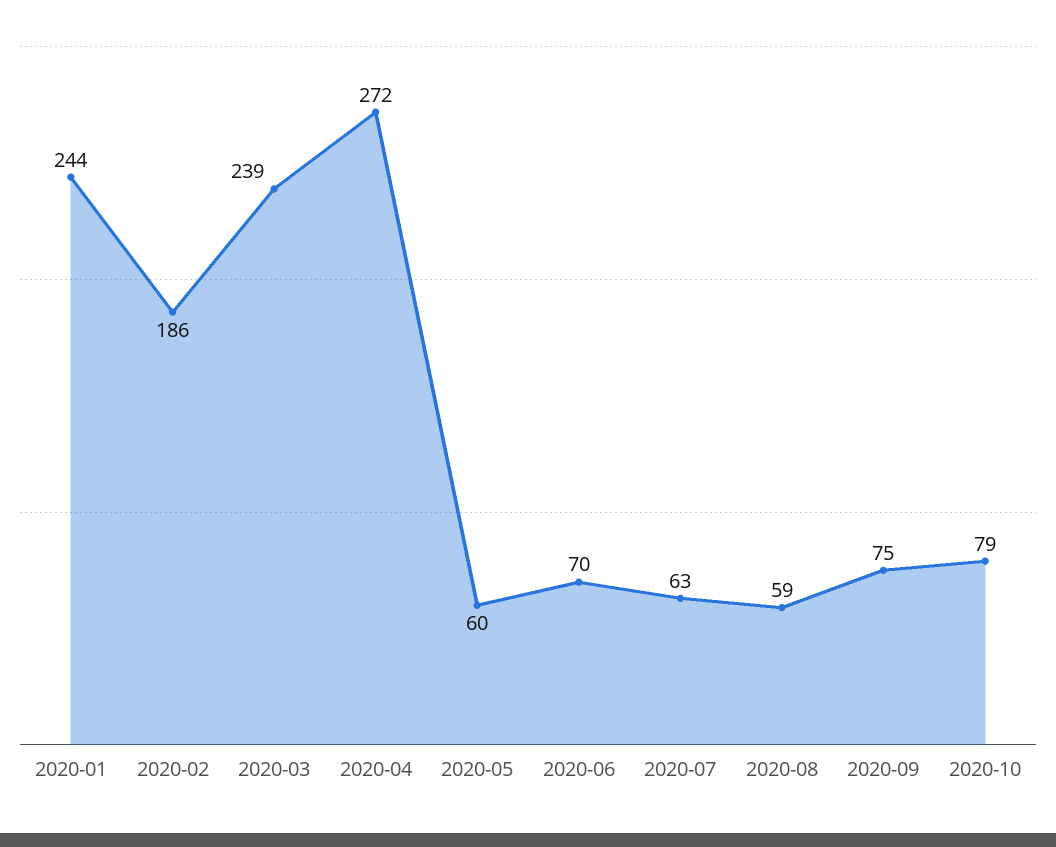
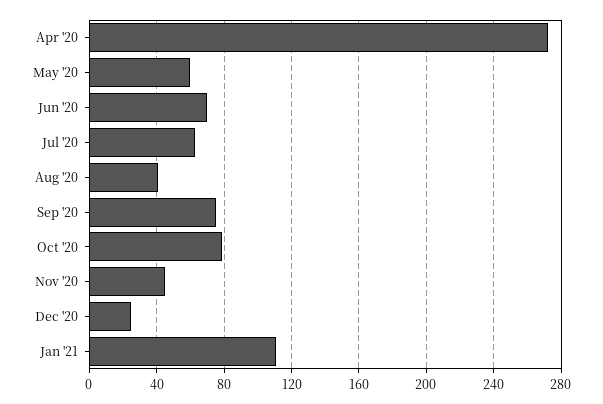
2020-01: 244 -> none
2020-02: 186 -> none
2020-03: 239 -> none
2020-08: 59 -> 40
Nov '20: none -> 45
Dec '20: none -> 25
Jan '21: none -> 110

